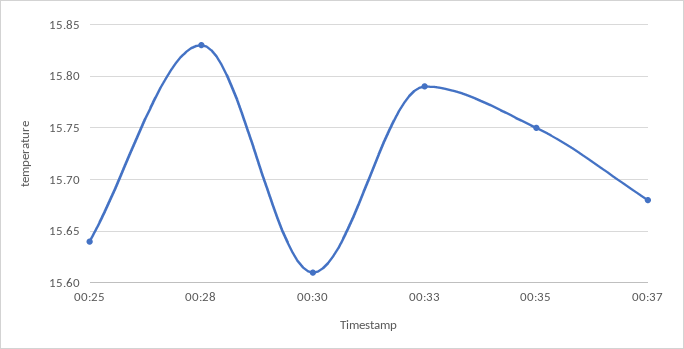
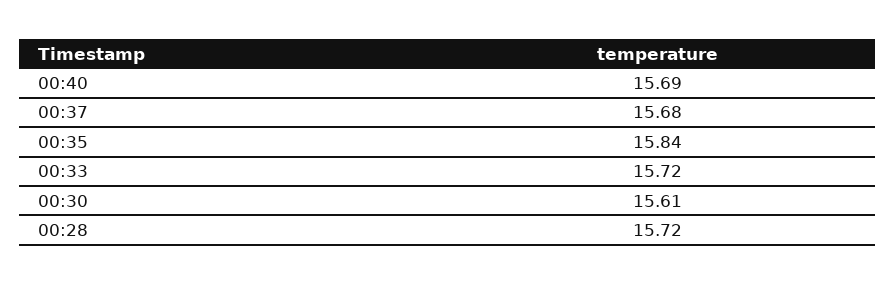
00:25: 15.64 -> none
00:28: 15.83 -> 15.72
00:33: 15.79 -> 15.72
00:35: 15.75 -> 15.84
00:40: none -> 15.69

